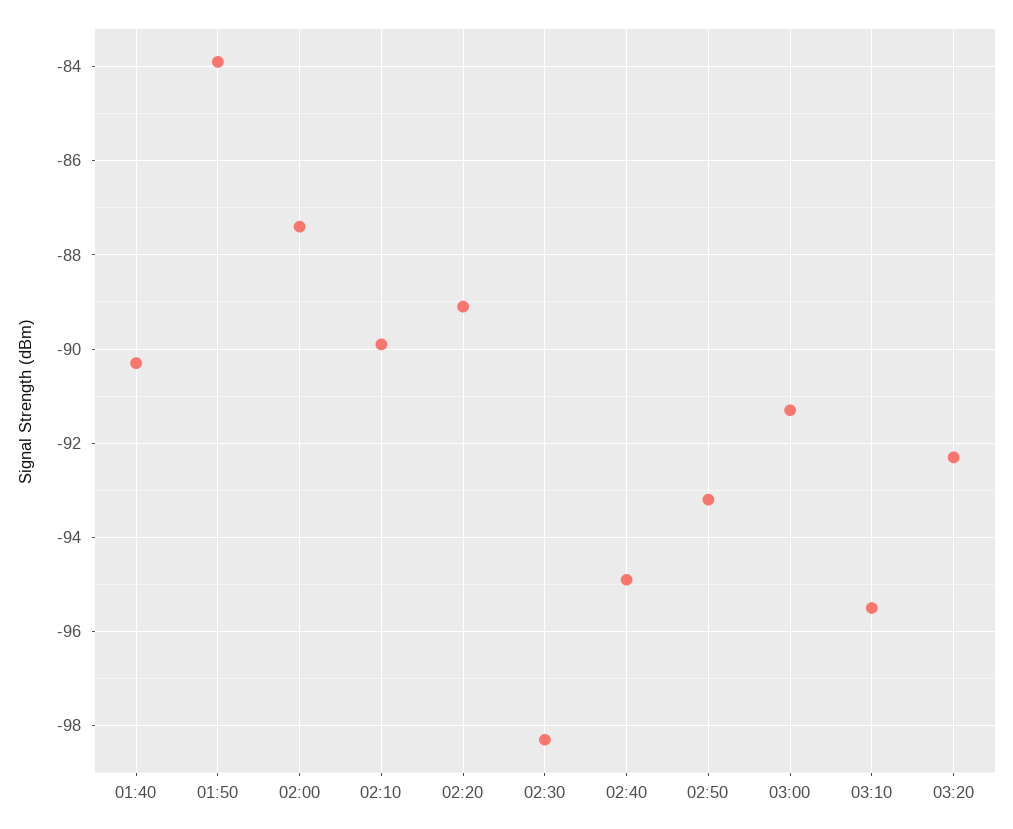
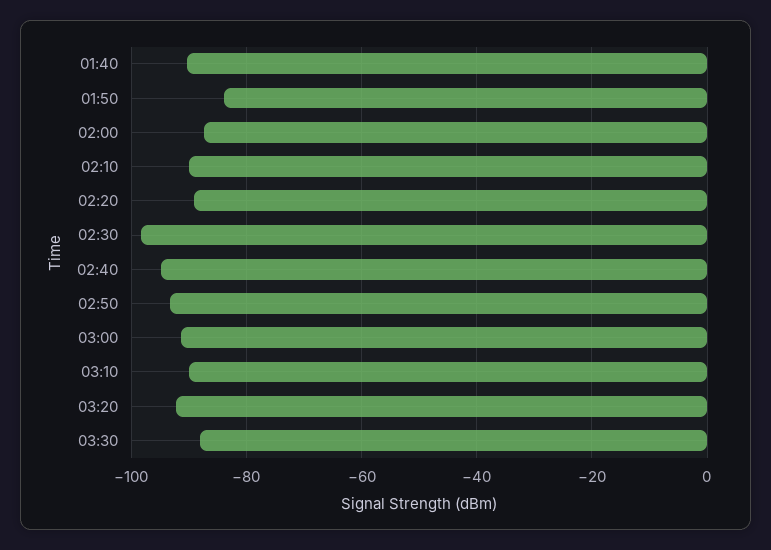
03:10: -95.5 -> -90
03:30: none -> -88

